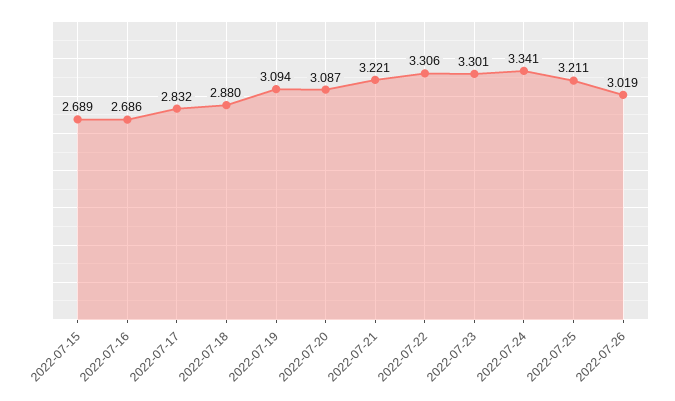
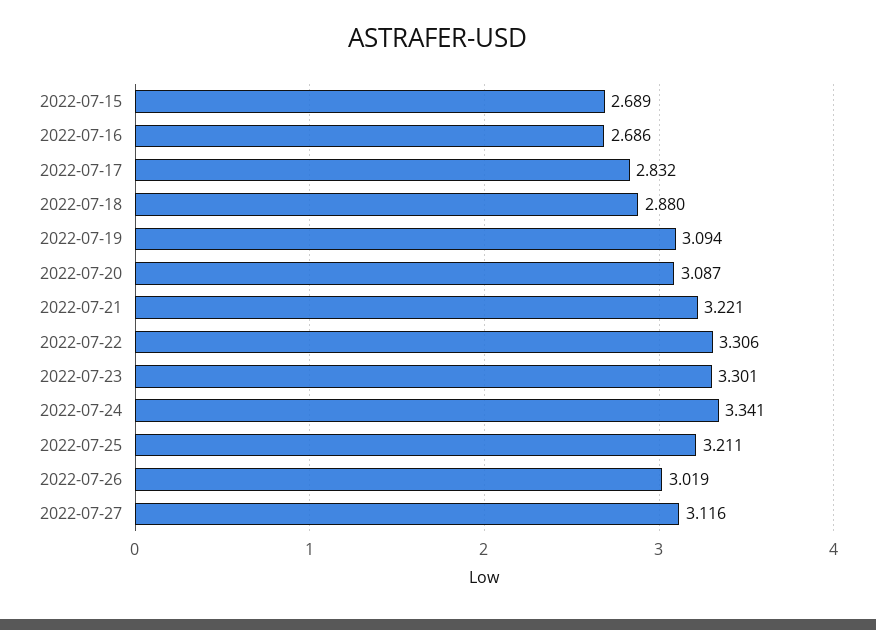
2022-07-27: none -> 3.116

